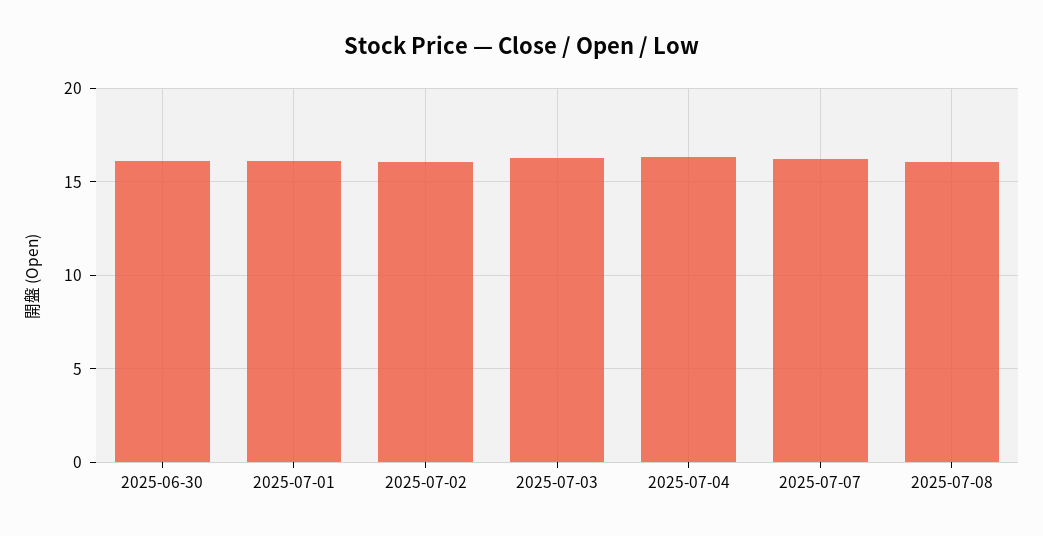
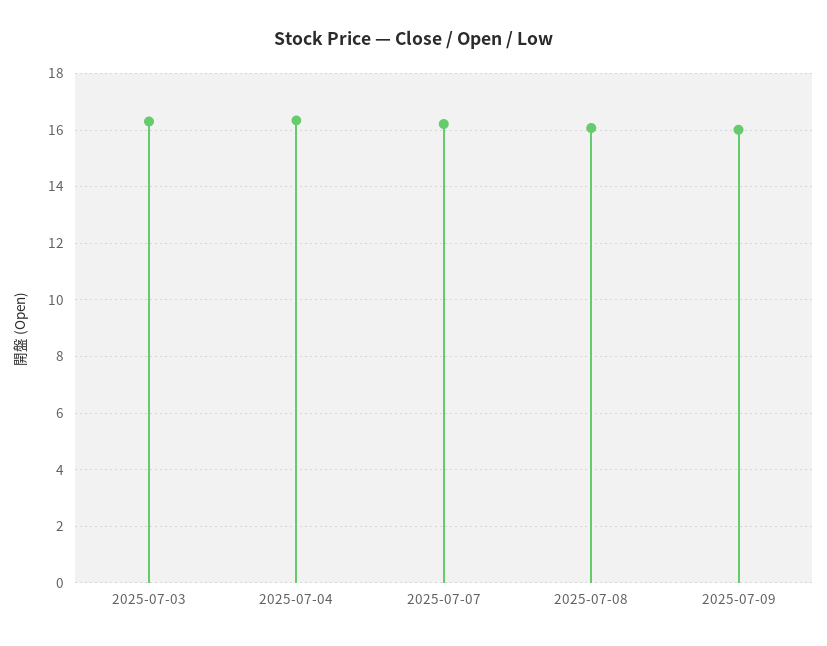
2025-06-30: 16 -> none
2025-07-01: 16 -> none
2025-07-02: 16 -> none
2025-07-09: none -> 16

